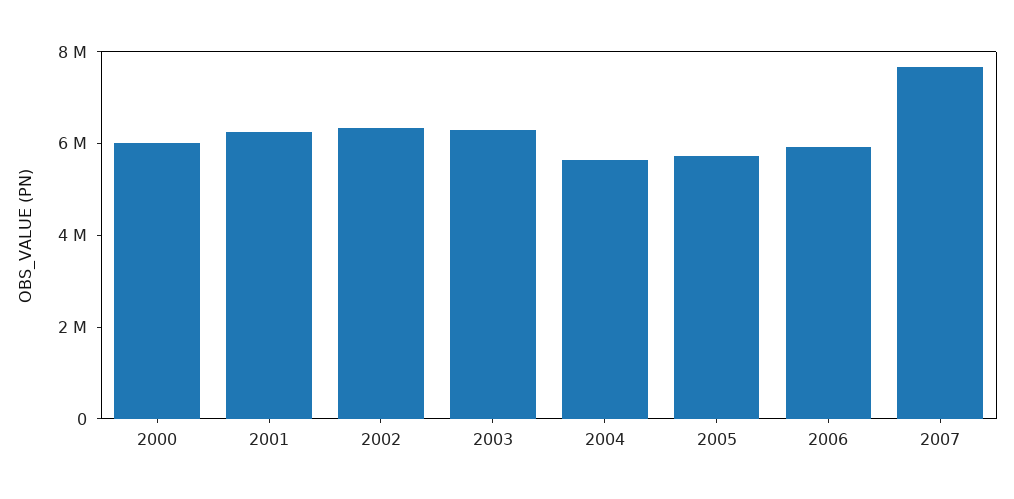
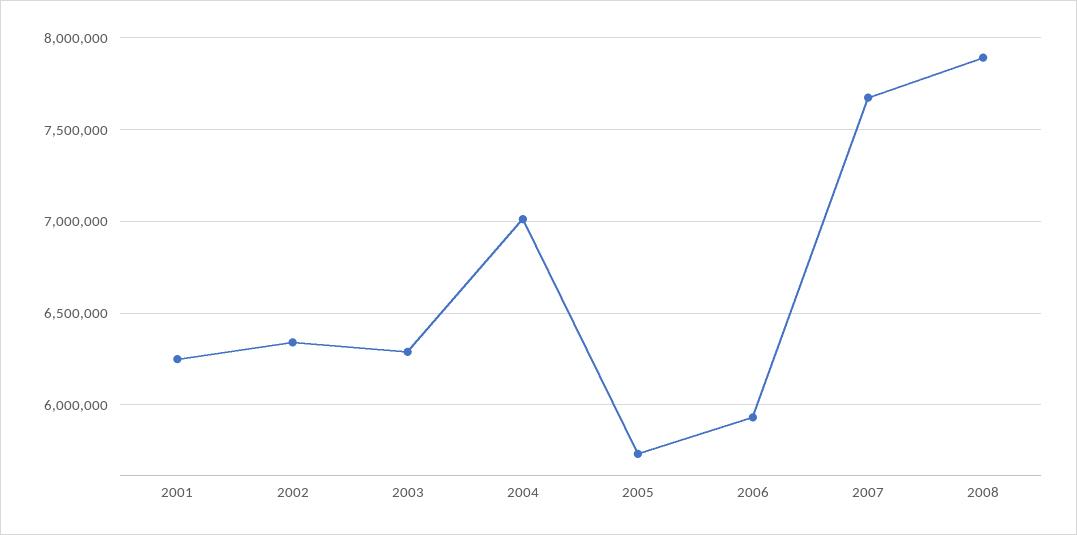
2000: 6000000 -> none
2004: 5500000 -> 7000000
2008: none -> 7900000

